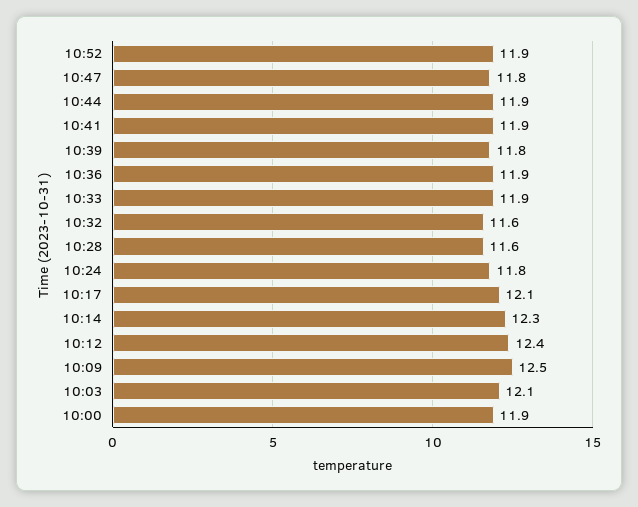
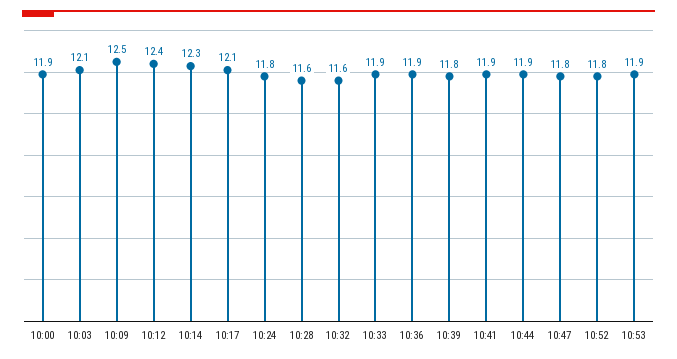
10:52: 11.9 -> 11.8
10:53: none -> 11.9

